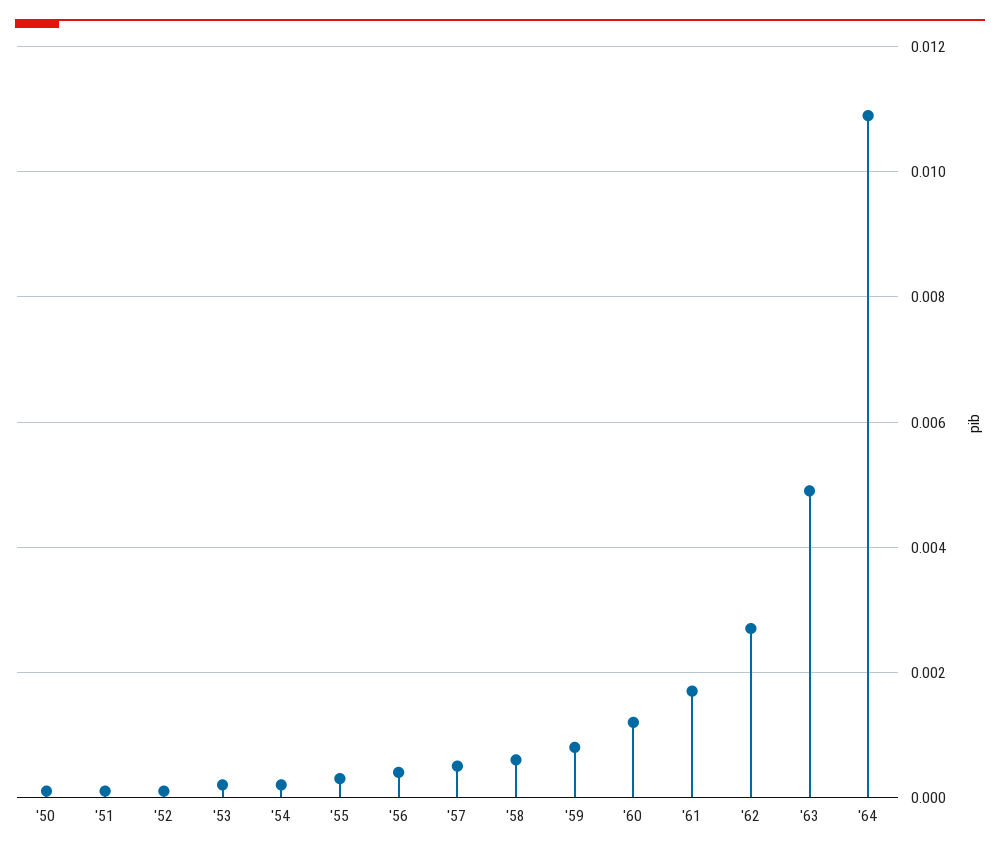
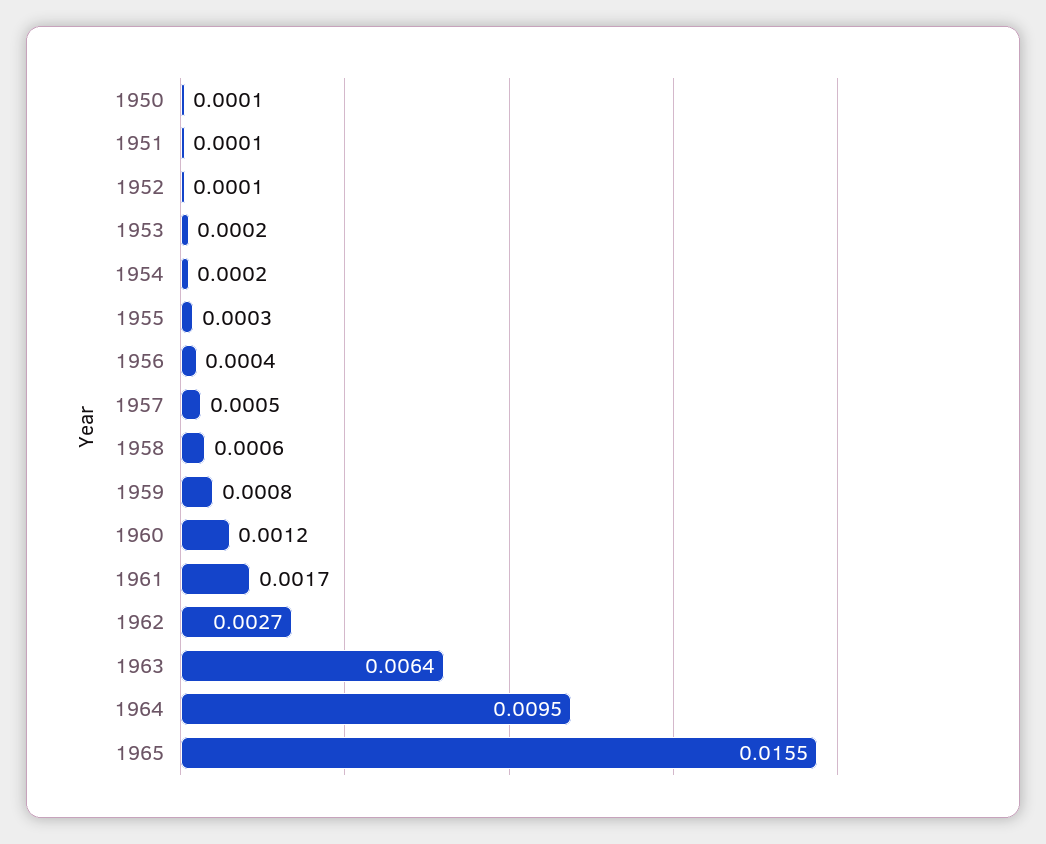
'63: 0.005 -> 0.0064
'64: 0.011 -> 0.0095
1965: none -> 0.0155

